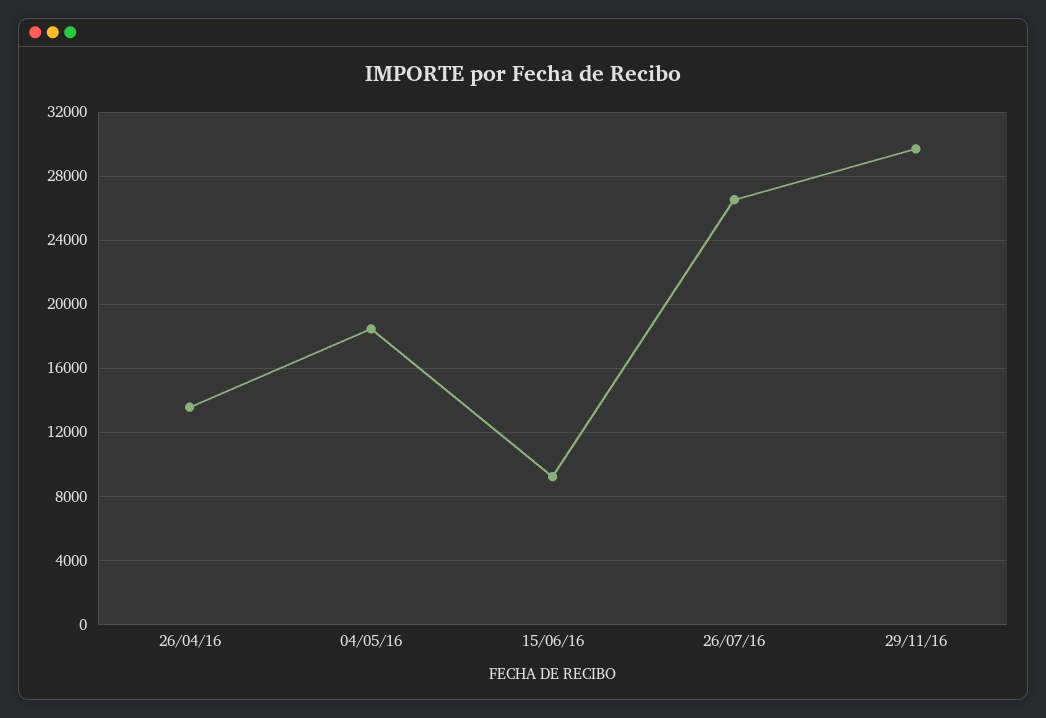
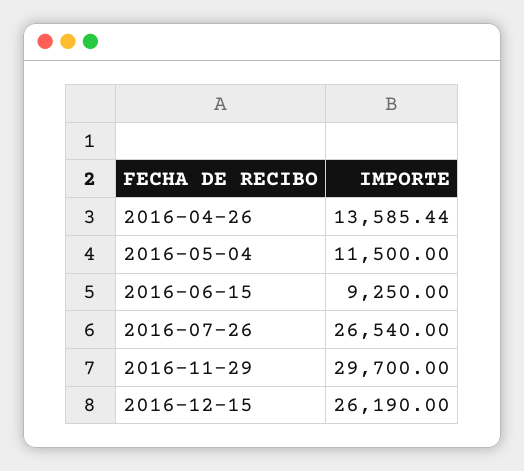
04/05/16: 18500 -> 11500
2016-12-15: none -> 26190

